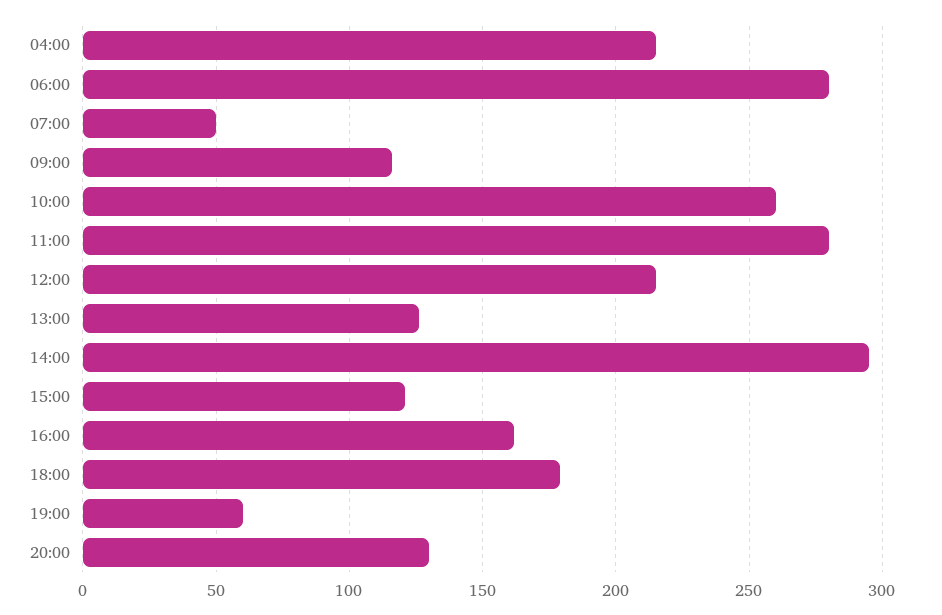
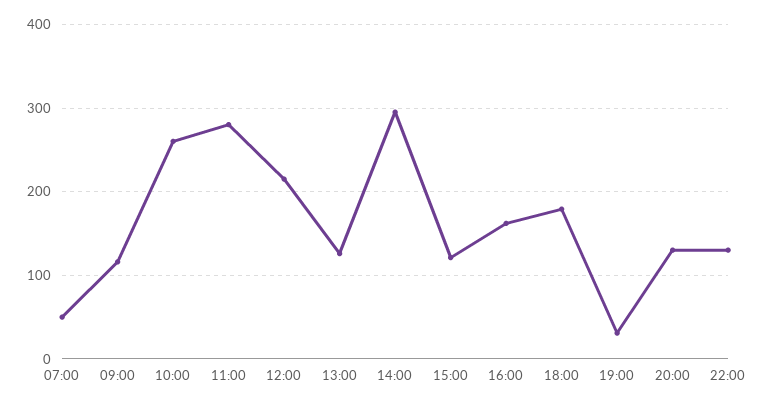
04:00: 215 -> none
06:00: 280 -> none
19:00: 60 -> 30
22:00: none -> 130

